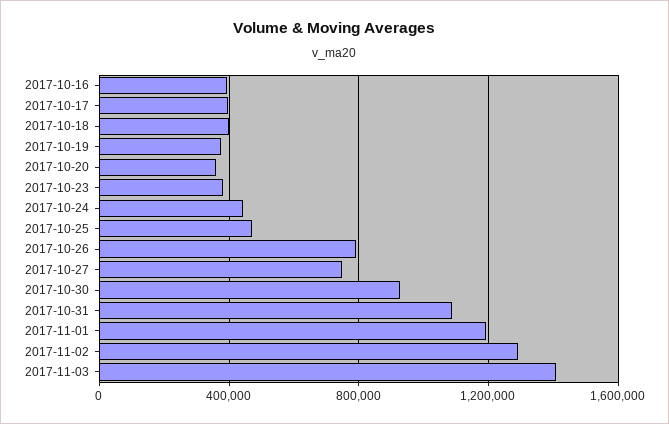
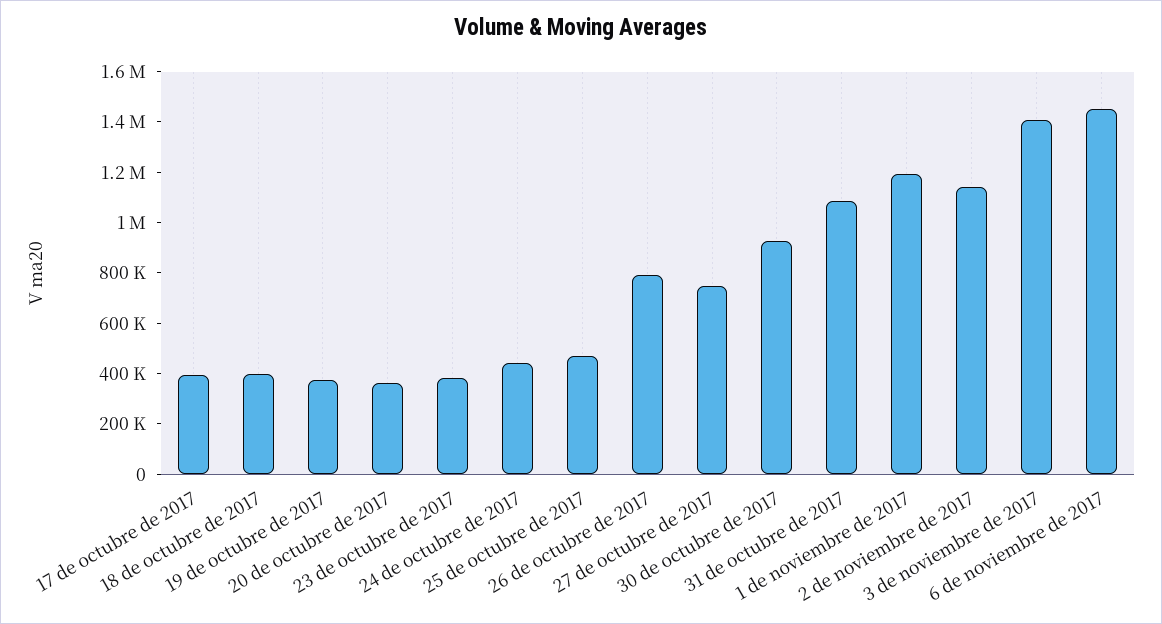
2017-10-16: 400000 -> none
2017-11-02: 1300000 -> 1150000
6 de noviembre de 2017: none -> 1450000

